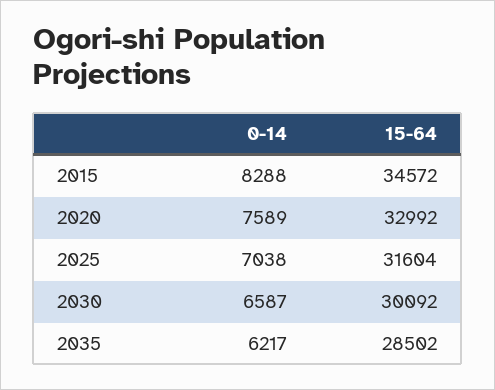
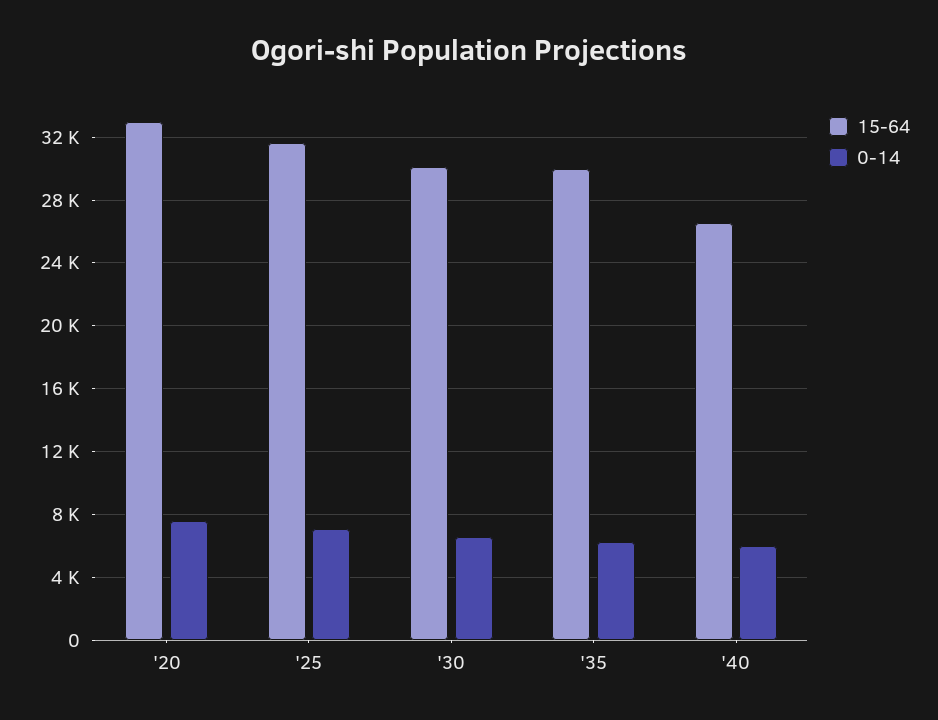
0-14, 2015: 8288 -> none
15-64, 2015: 34572 -> none
15-64, 2035: 28502 -> 30000
15-64, '40: none -> 26500
0-14, '40: none -> 6000

